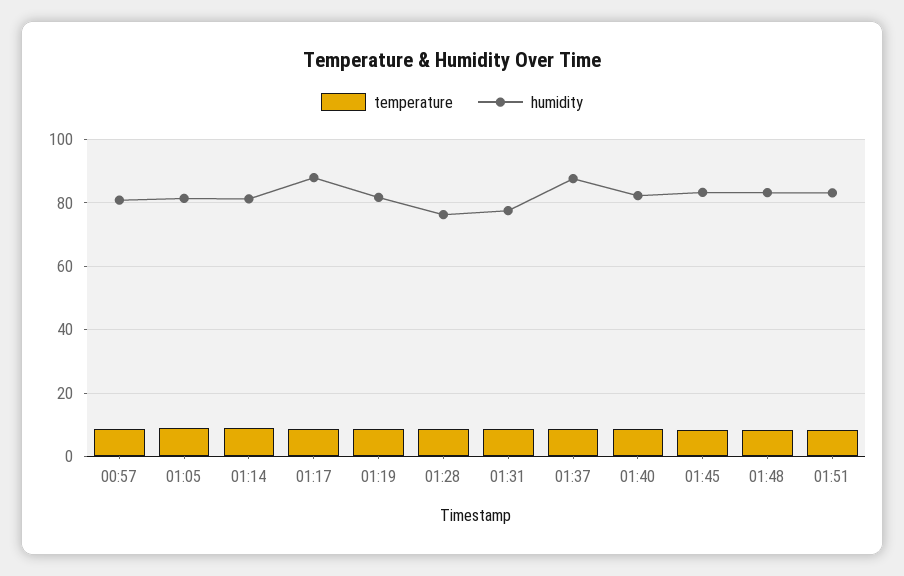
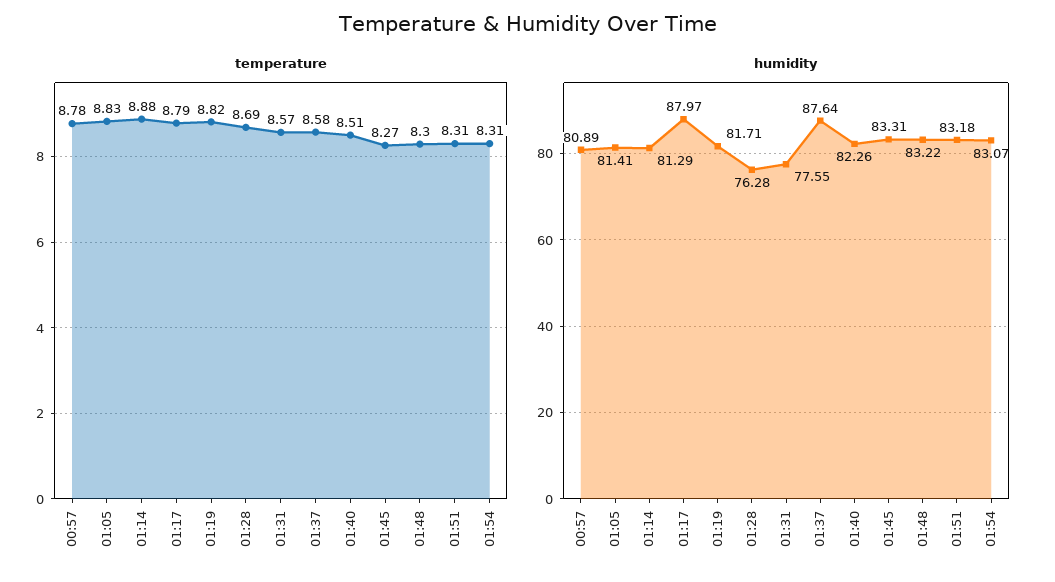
temperature, 01:54: none -> 8.31
humidity, 01:54: none -> 83.07

